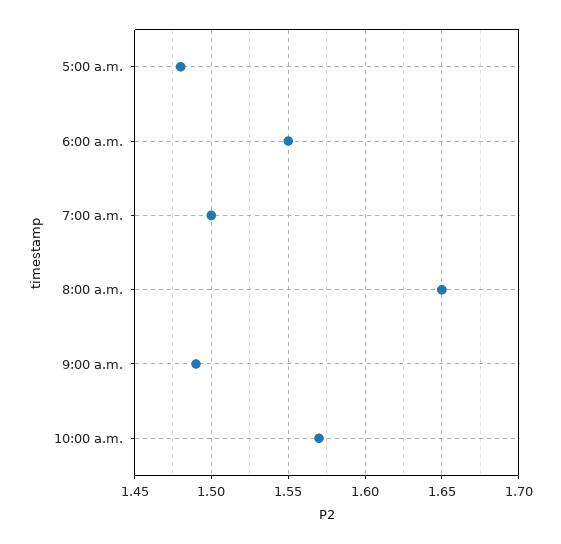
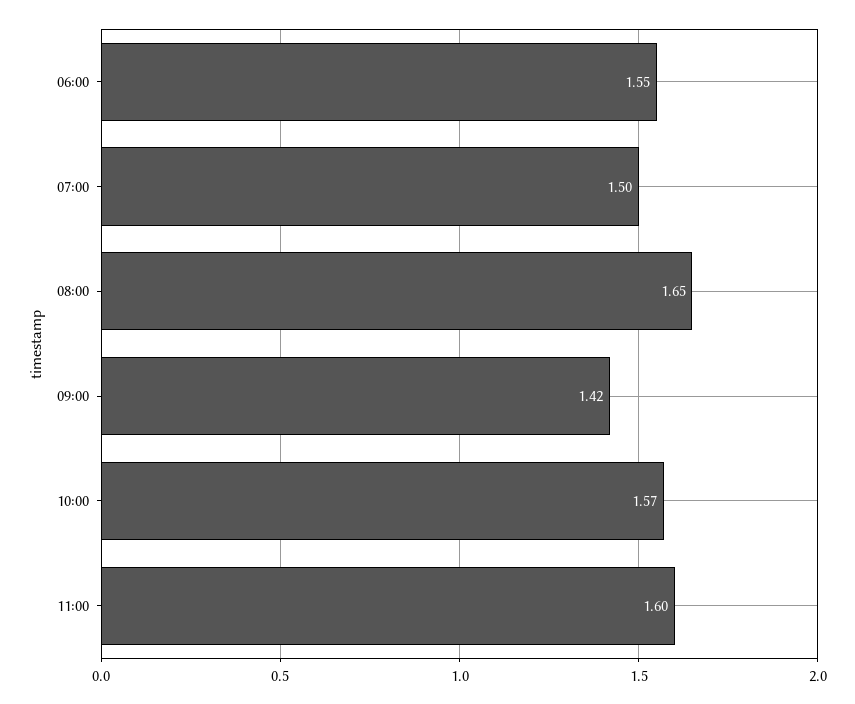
5:00 a.m.: 1.48 -> none
9:00 a.m.: 1.49 -> 1.42
11:00: none -> 1.6

